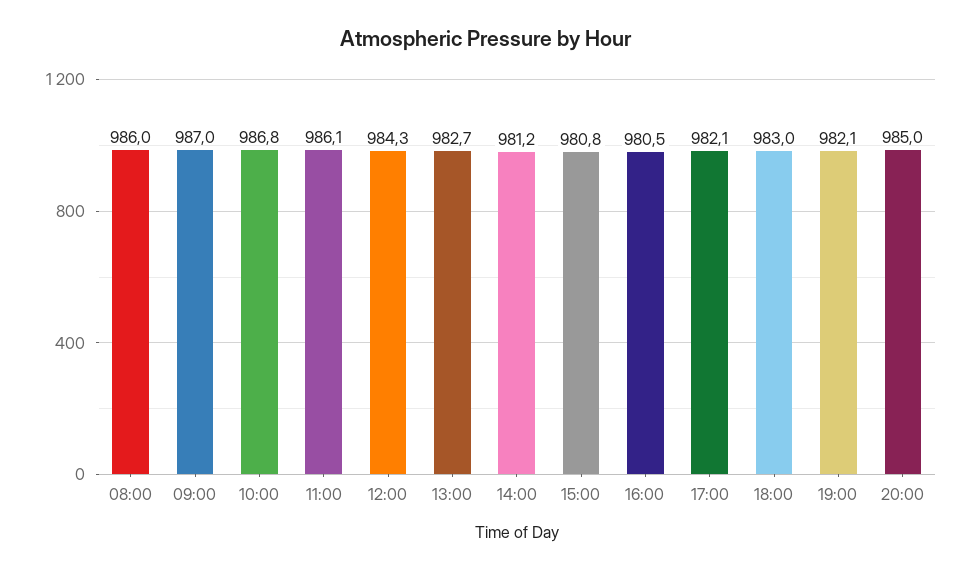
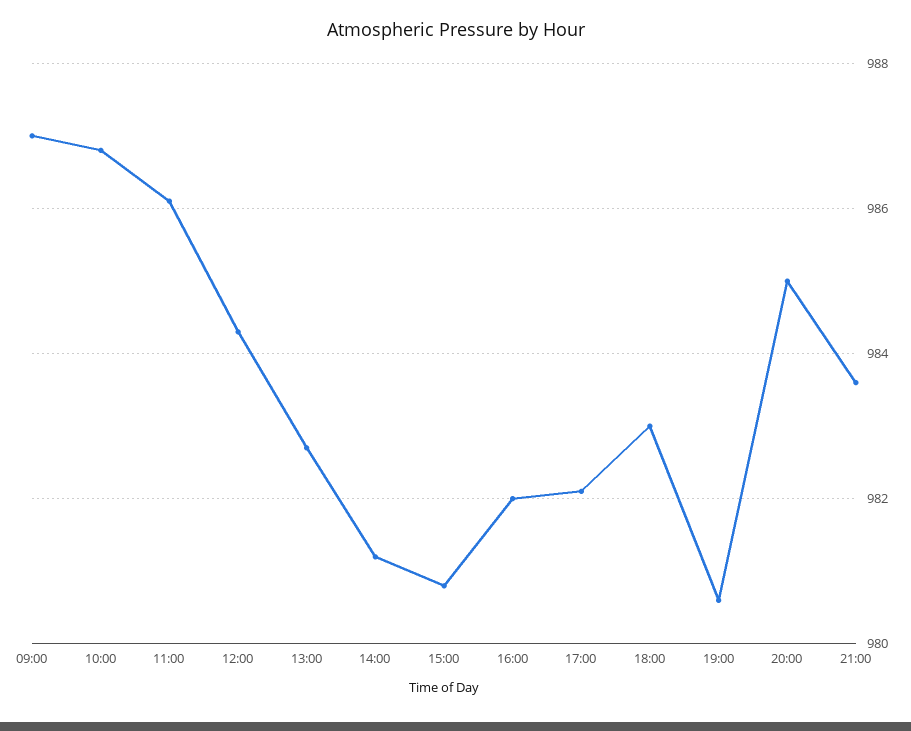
08:00: 986 -> none
16:00: 980.5 -> 982
19:00: 982.1 -> 980.5
21:00: none -> 983.5

